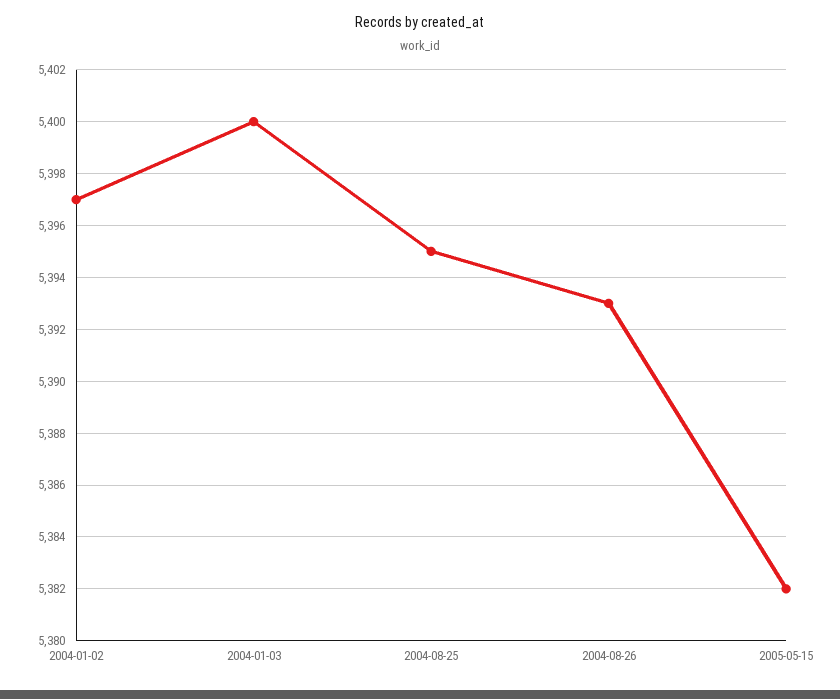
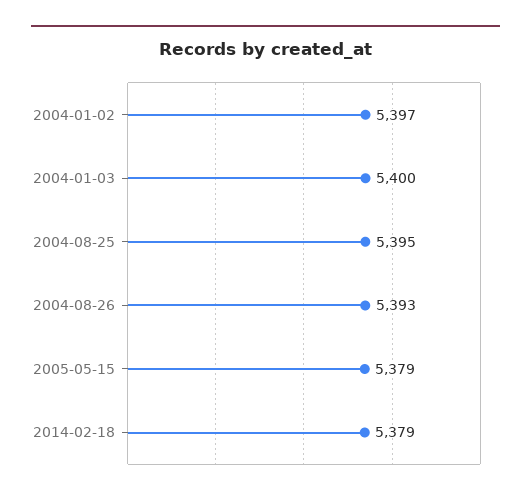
2005-05-15: 5382 -> 5379
2014-02-18: none -> 5379

